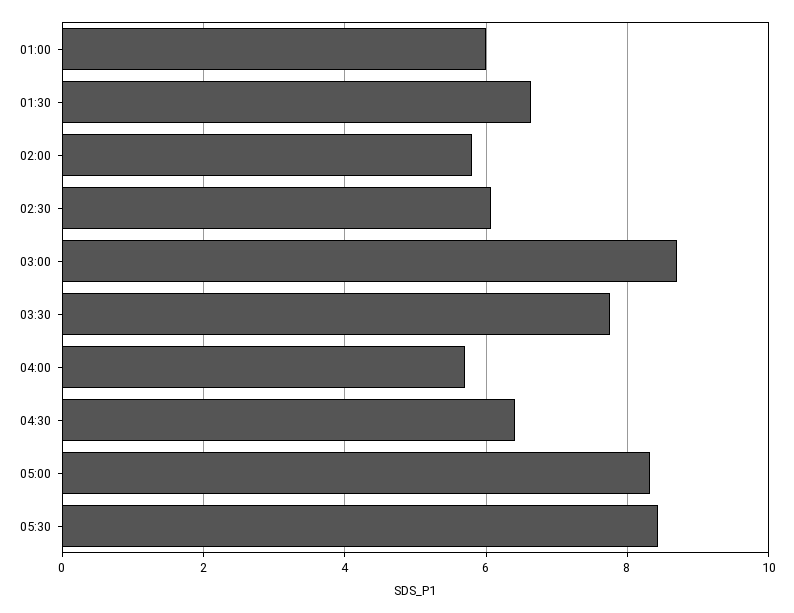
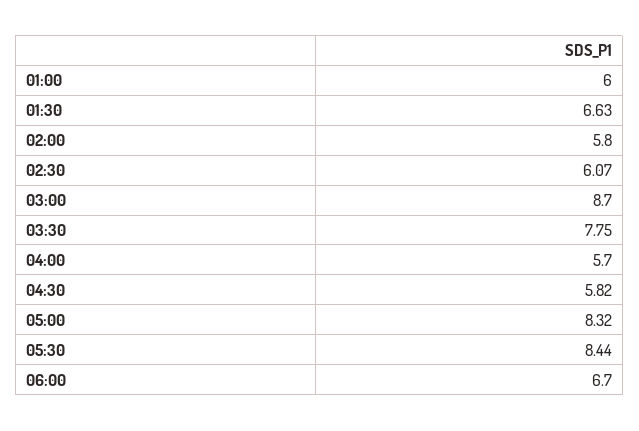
04:30: 6.4 -> 5.82
06:00: none -> 6.7

